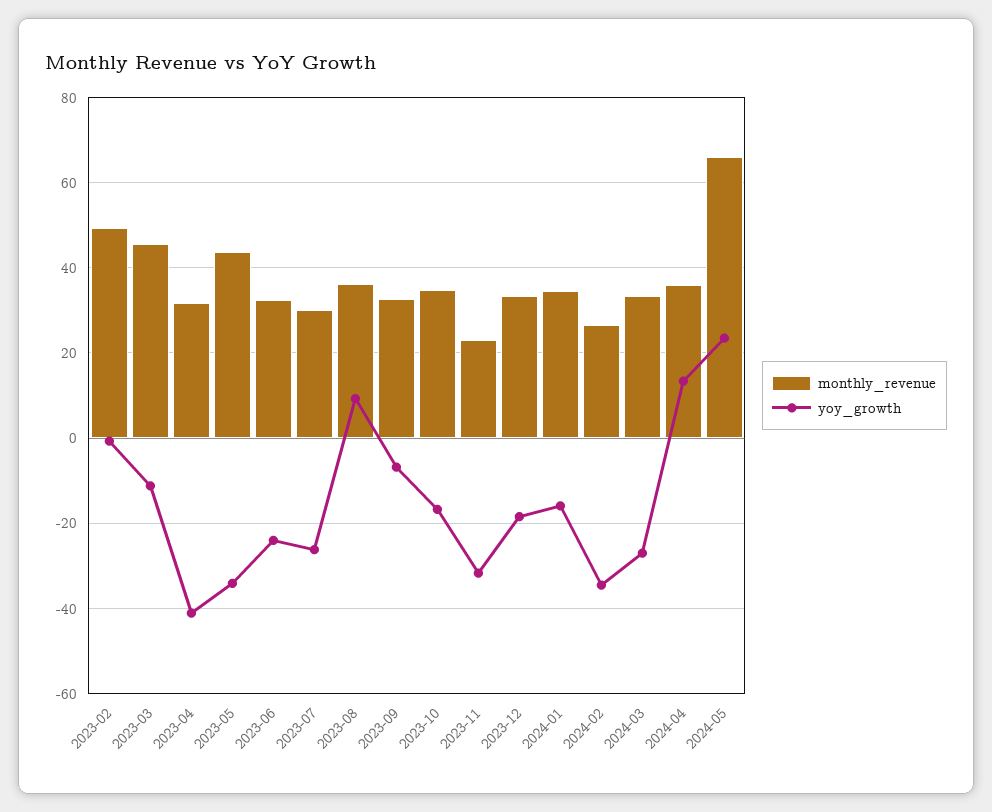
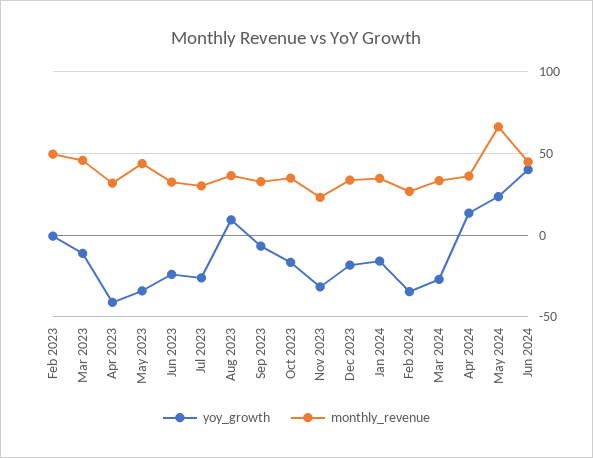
yoy_growth, Jun 2024: none -> 40
monthly_revenue, Jun 2024: none -> 45

